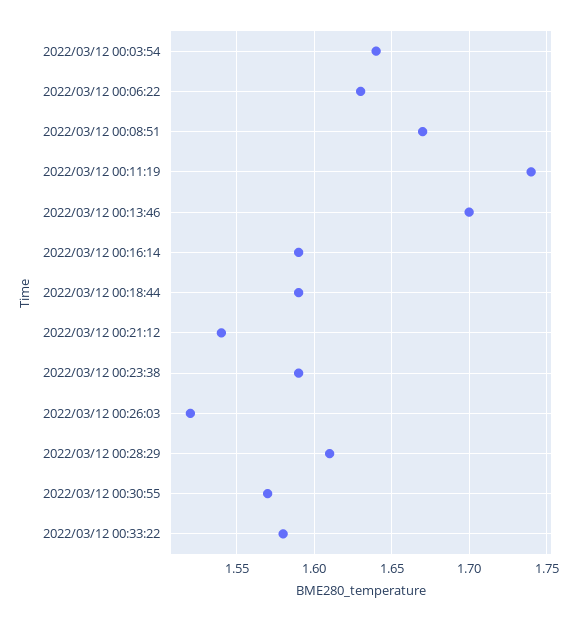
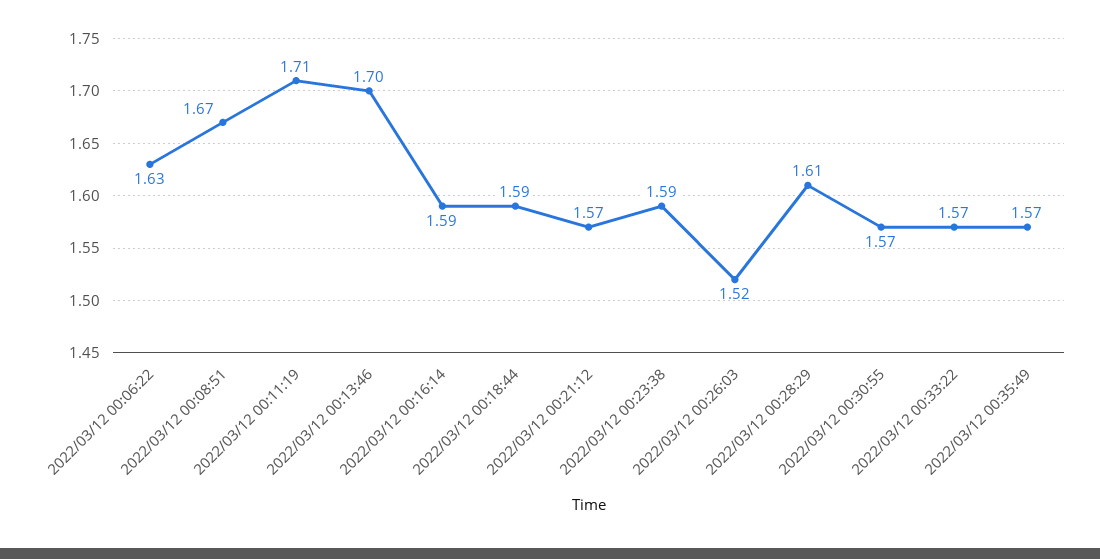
2022/03/12 00:03:54: 1.64 -> none
2022/03/12 00:11:19: 1.74 -> 1.71
2022/03/12 00:21:12: 1.54 -> 1.57
2022/03/12 00:33:22: 1.58 -> 1.57
2022/03/12 00:35:49: none -> 1.57

